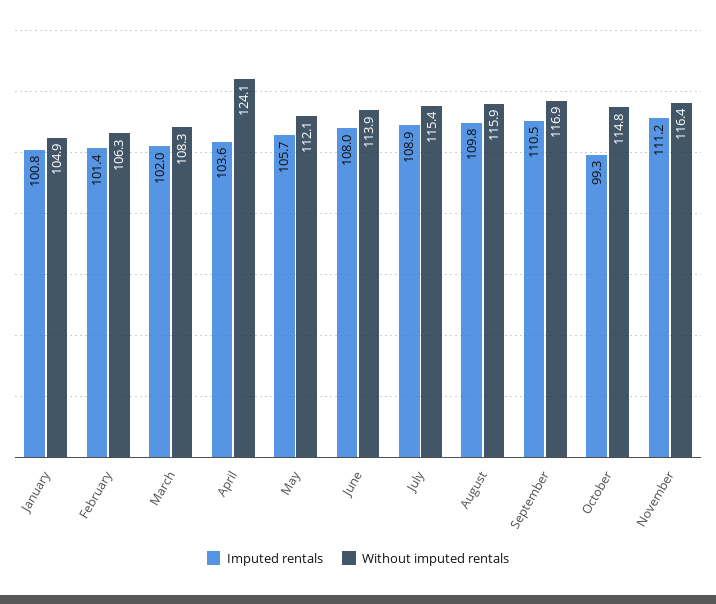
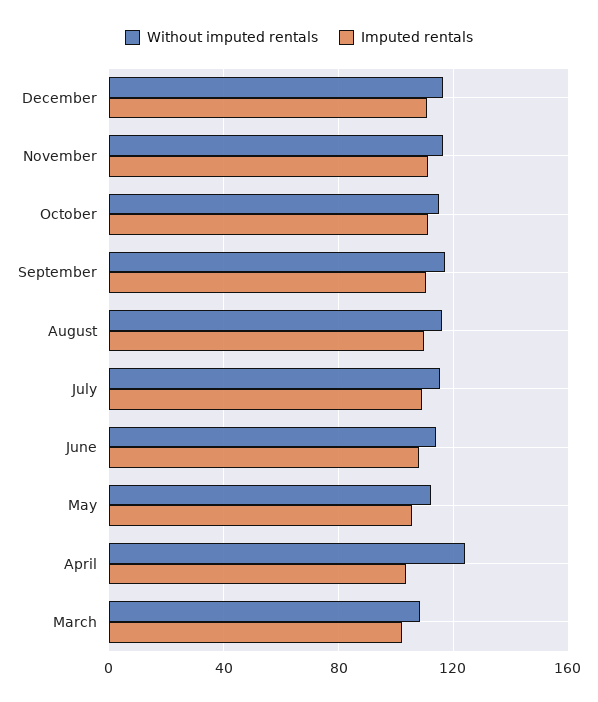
Imputed rentals, January: 100.8 -> none
Without imputed rentals, January: 104.9 -> none
Imputed rentals, February: 101.4 -> none
Without imputed rentals, February: 106.3 -> none
Imputed rentals, October: 99.3 -> 110
Without imputed rentals, December: none -> 115
Imputed rentals, December: none -> 110

